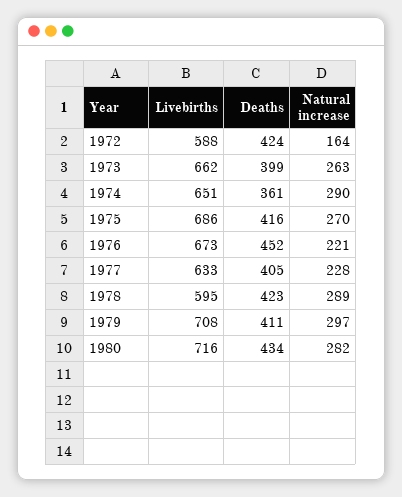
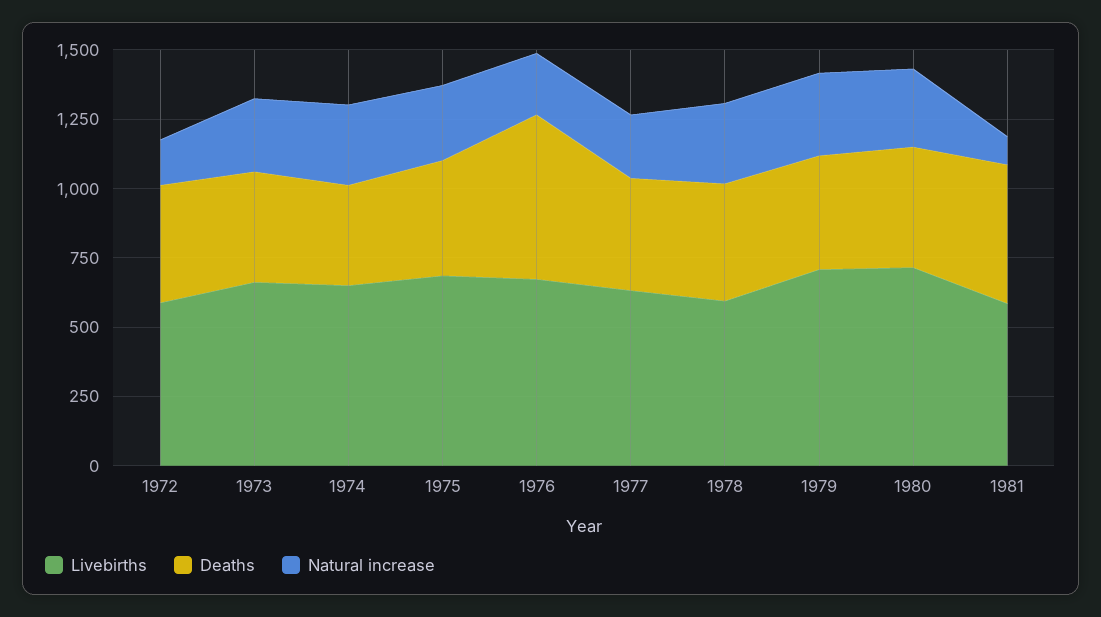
Deaths, 1976: 452 -> 600
Livebirths, 1981: none -> 600
Deaths, 1981: none -> 500
Natural increase, 1981: none -> 100

